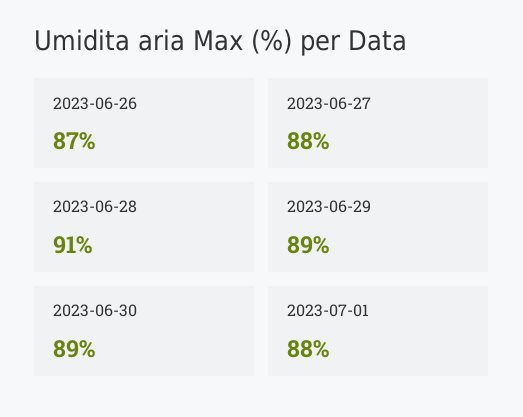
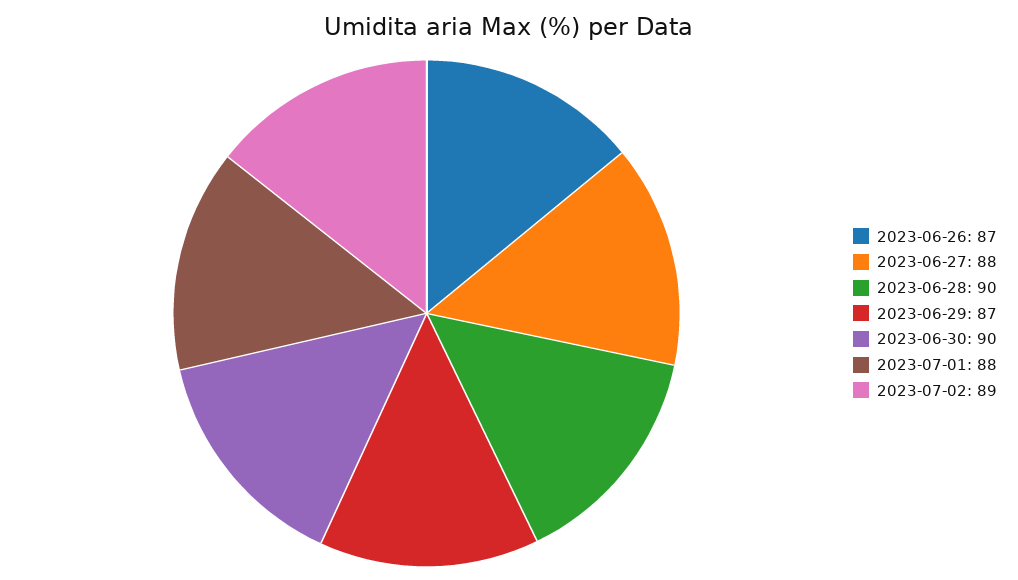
2023-06-28: 91 -> 90
2023-06-29: 89 -> 87
2023-06-30: 89 -> 90
2023-07-02: none -> 89

